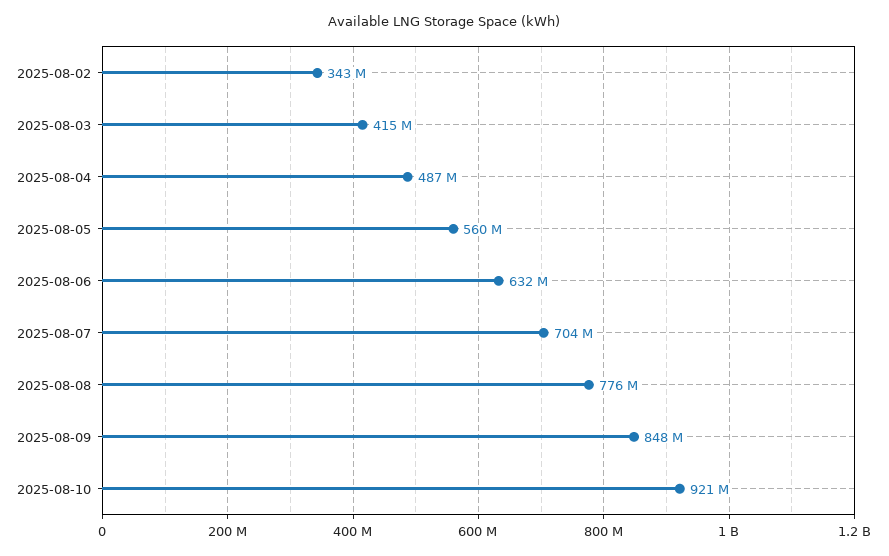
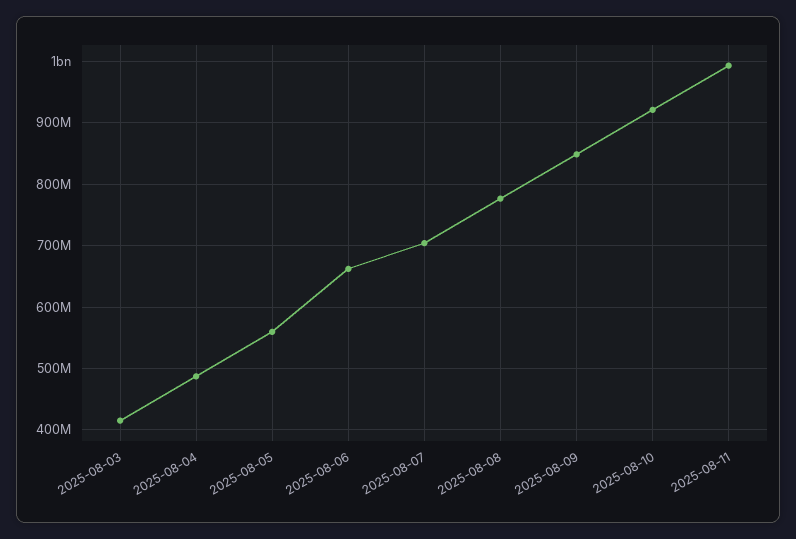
2025-08-02: 343000000 -> none
2025-08-06: 632000000 -> 660000000
2025-08-11: none -> 990000000

